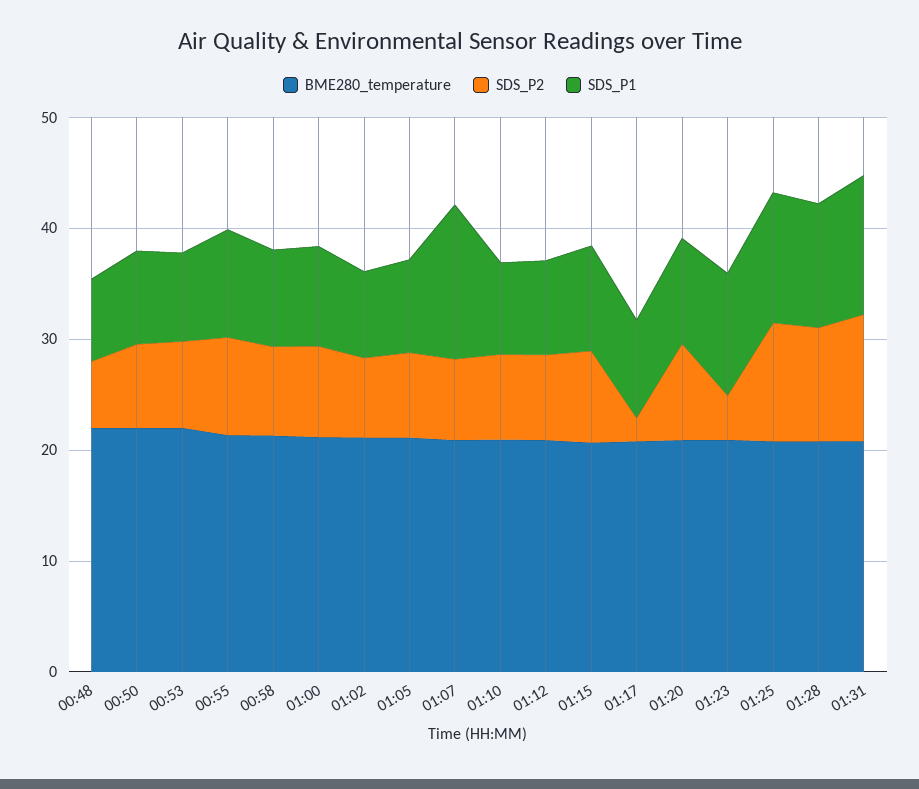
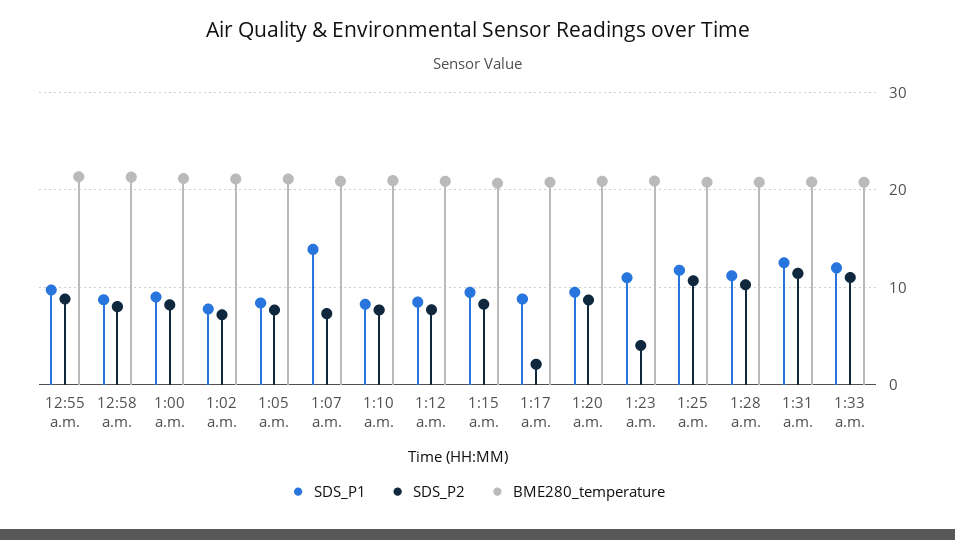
BME280_temperature, 00:48: 22 -> none
SDS_P2, 00:48: 6 -> none
SDS_P1, 00:48: 8 -> none
BME280_temperature, 00:50: 22 -> none
SDS_P2, 00:50: 8 -> none
SDS_P1, 00:50: 8 -> none
BME280_temperature, 00:53: 22 -> none
SDS_P2, 00:53: 8 -> none
SDS_P1, 00:53: 8 -> none
SDS_P1, 1:33 a.m.: none -> 12
SDS_P2, 1:33 a.m.: none -> 11
BME280_temperature, 1:33 a.m.: none -> 21

